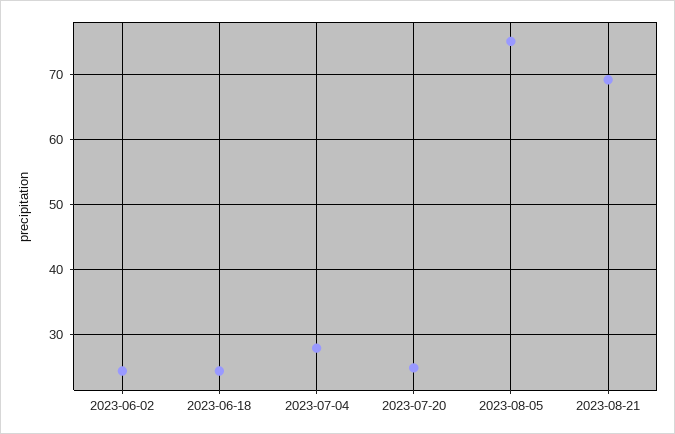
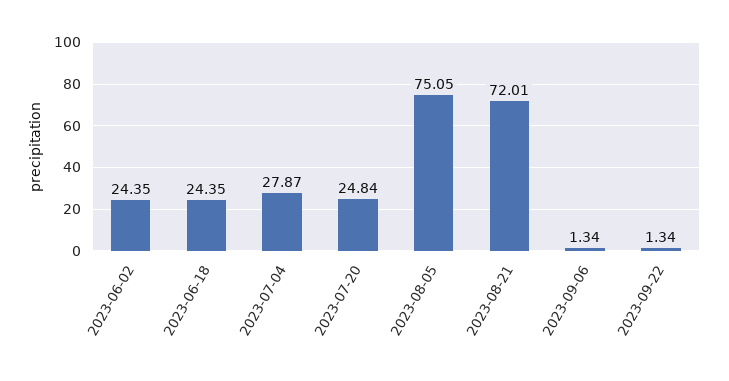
2023-08-21: 69 -> 72.01
2023-09-06: none -> 1.34
2023-09-22: none -> 1.34

